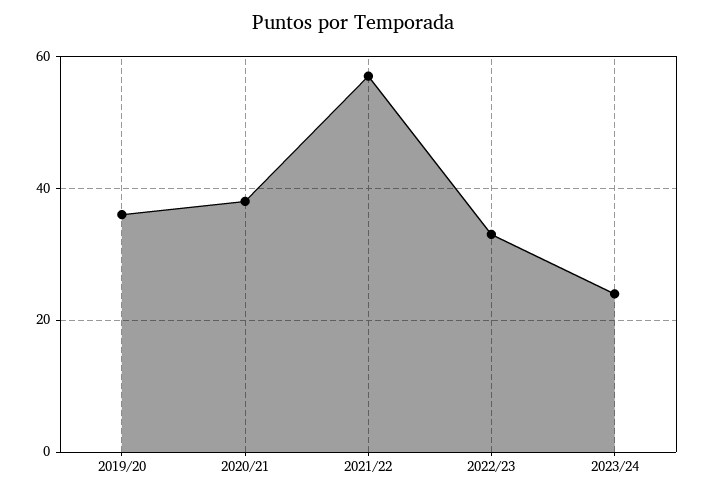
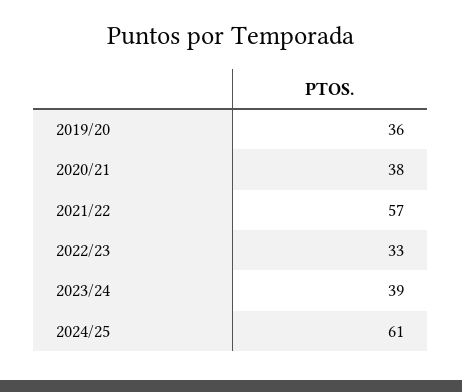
2023/24: 25 -> 39
2024/25: none -> 61

